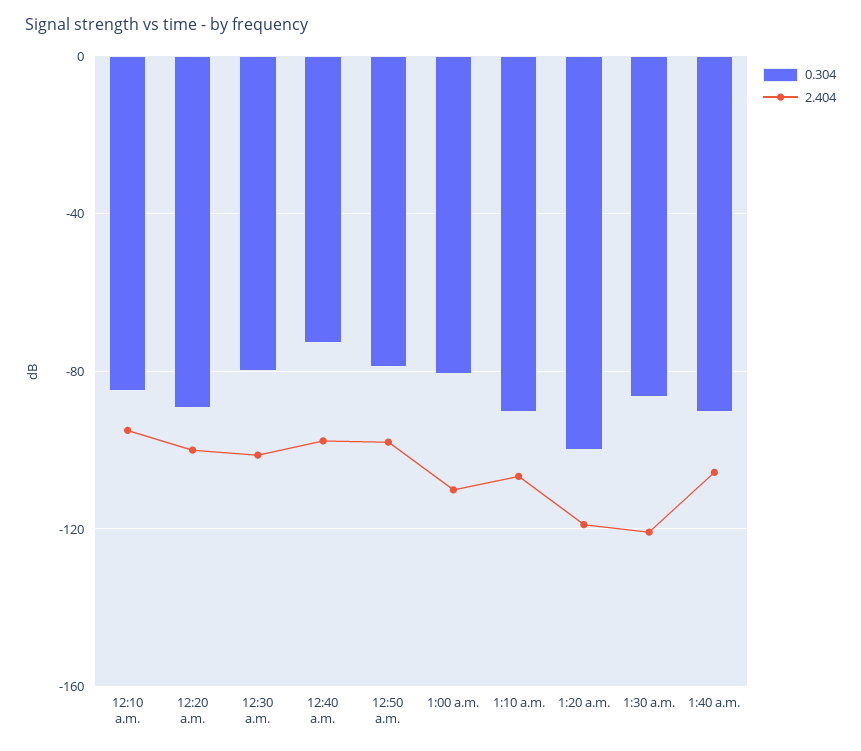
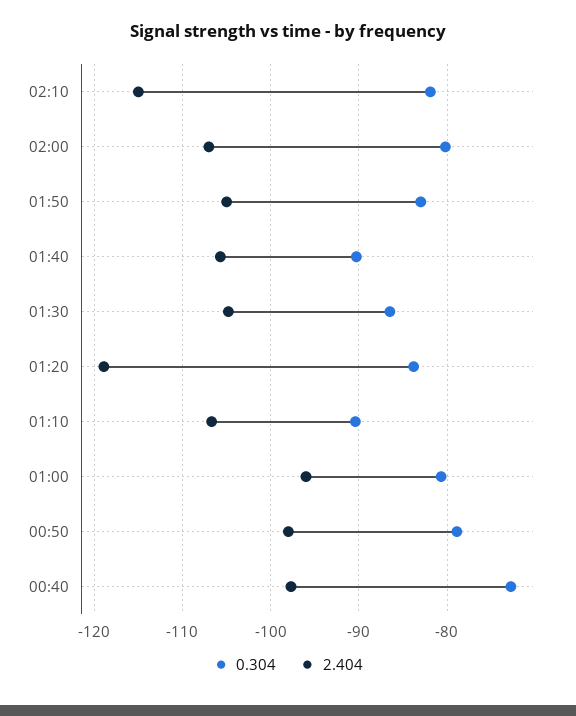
0.304, 12:10 a.m.: -85 -> none
2.404, 12:10 a.m.: -95 -> none
0.304, 12:20 a.m.: -90 -> none
2.404, 12:20 a.m.: -100 -> none
0.304, 12:30 a.m.: -80 -> none
2.404, 12:30 a.m.: -100 -> none
2.404, 1:00 a.m.: -110 -> -96
0.304, 1:20 a.m.: -100 -> -84
2.404, 1:30 a.m.: -120 -> -105
0.304, 02:10: none -> -82
2.404, 02:10: none -> -115
0.304, 02:00: none -> -80
2.404, 02:00: none -> -107
0.304, 01:50: none -> -83
2.404, 01:50: none -> -105

